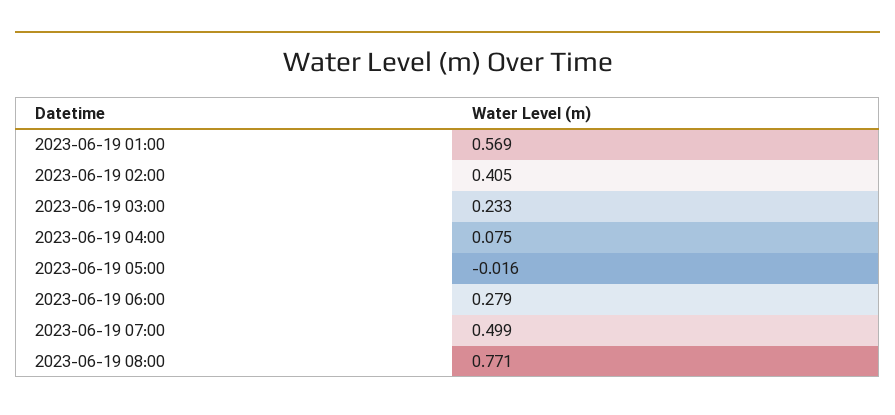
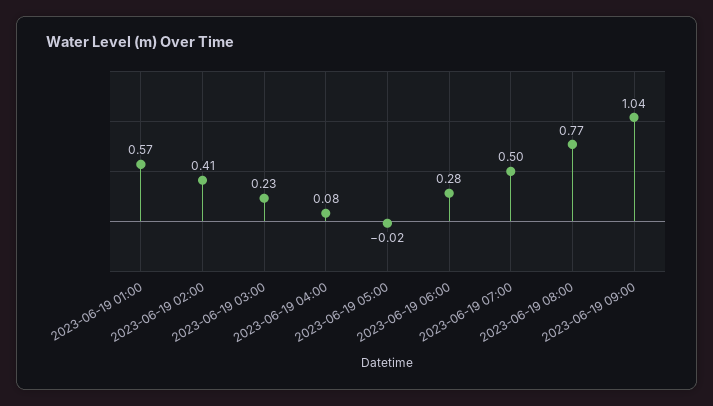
2023-06-19 09:00: none -> 1.04

